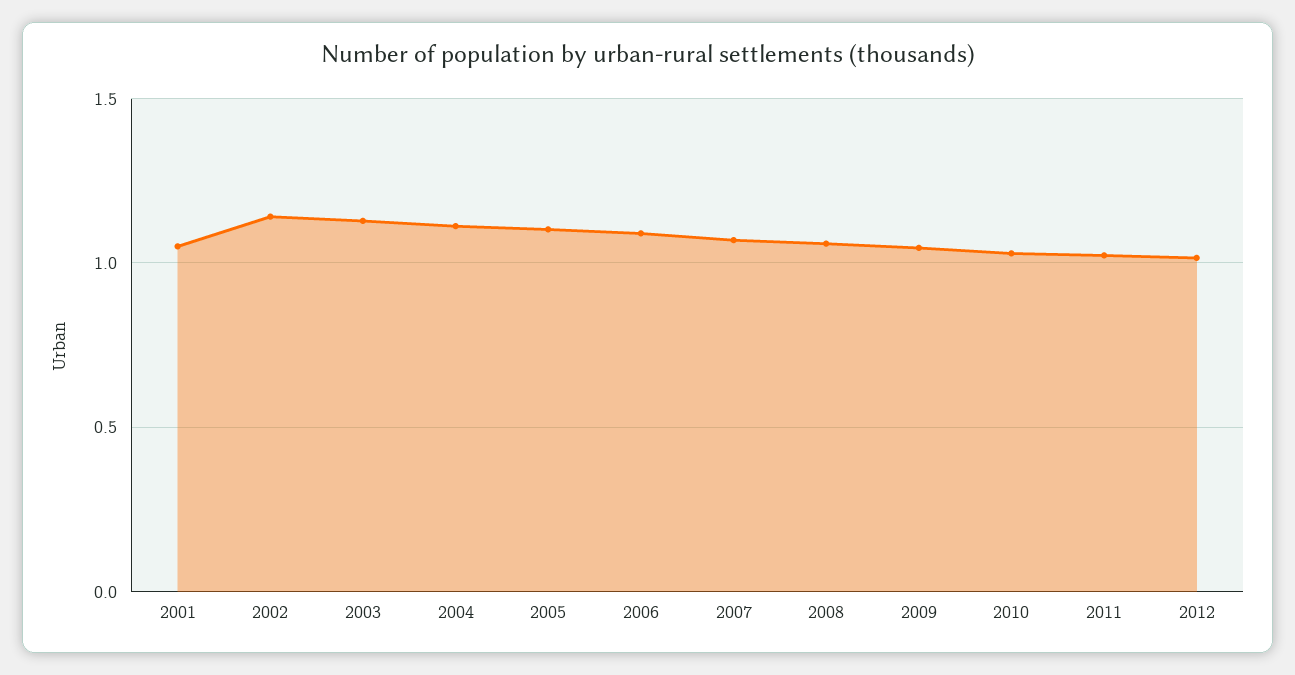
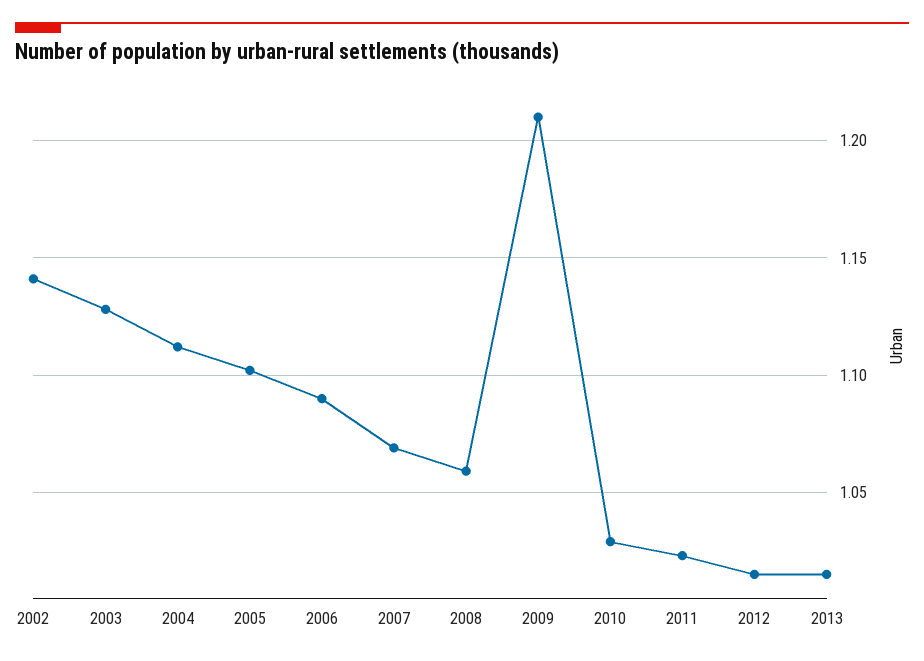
2001: 1.05 -> none
2009: 1.05 -> 1.21
2013: none -> 1.015

